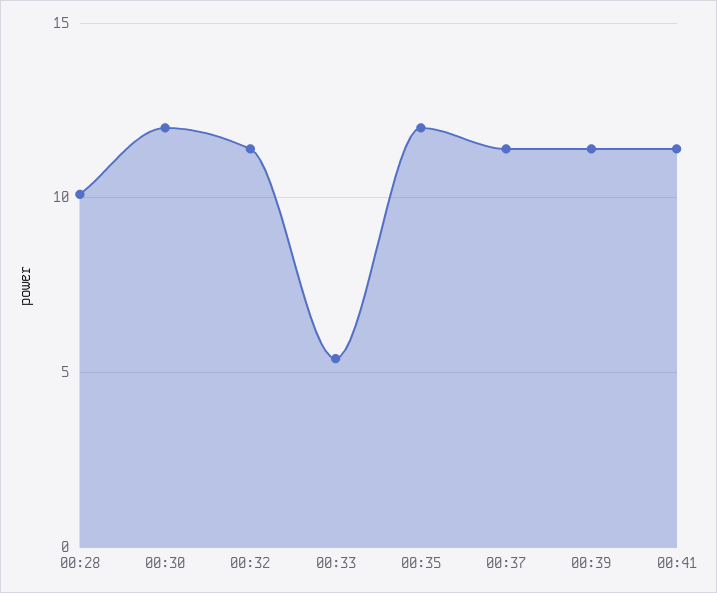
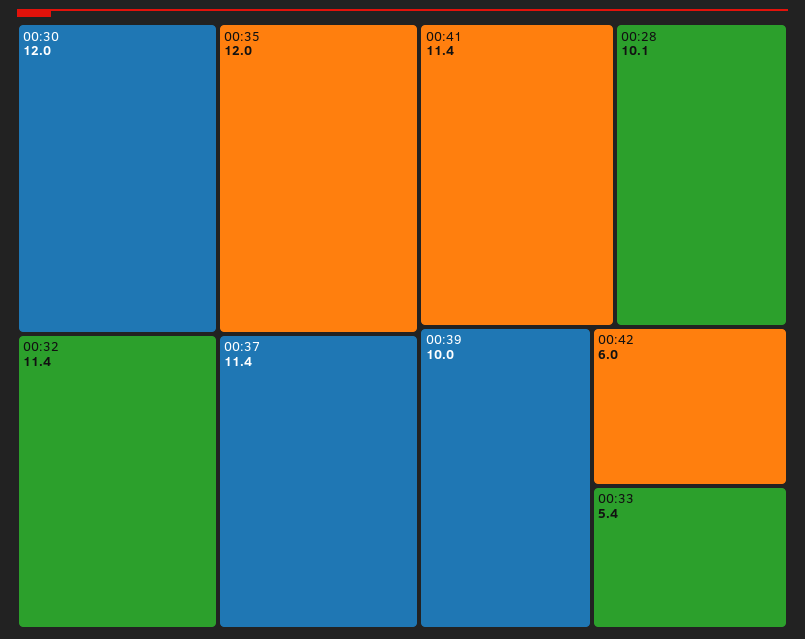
00:39: 11.5 -> 10
00:42: none -> 6

